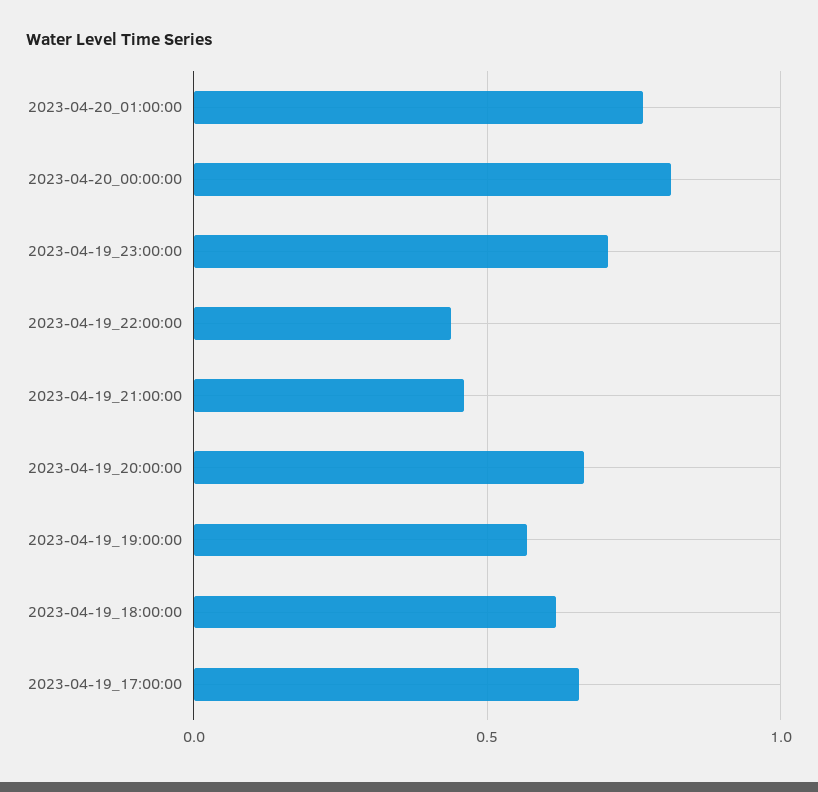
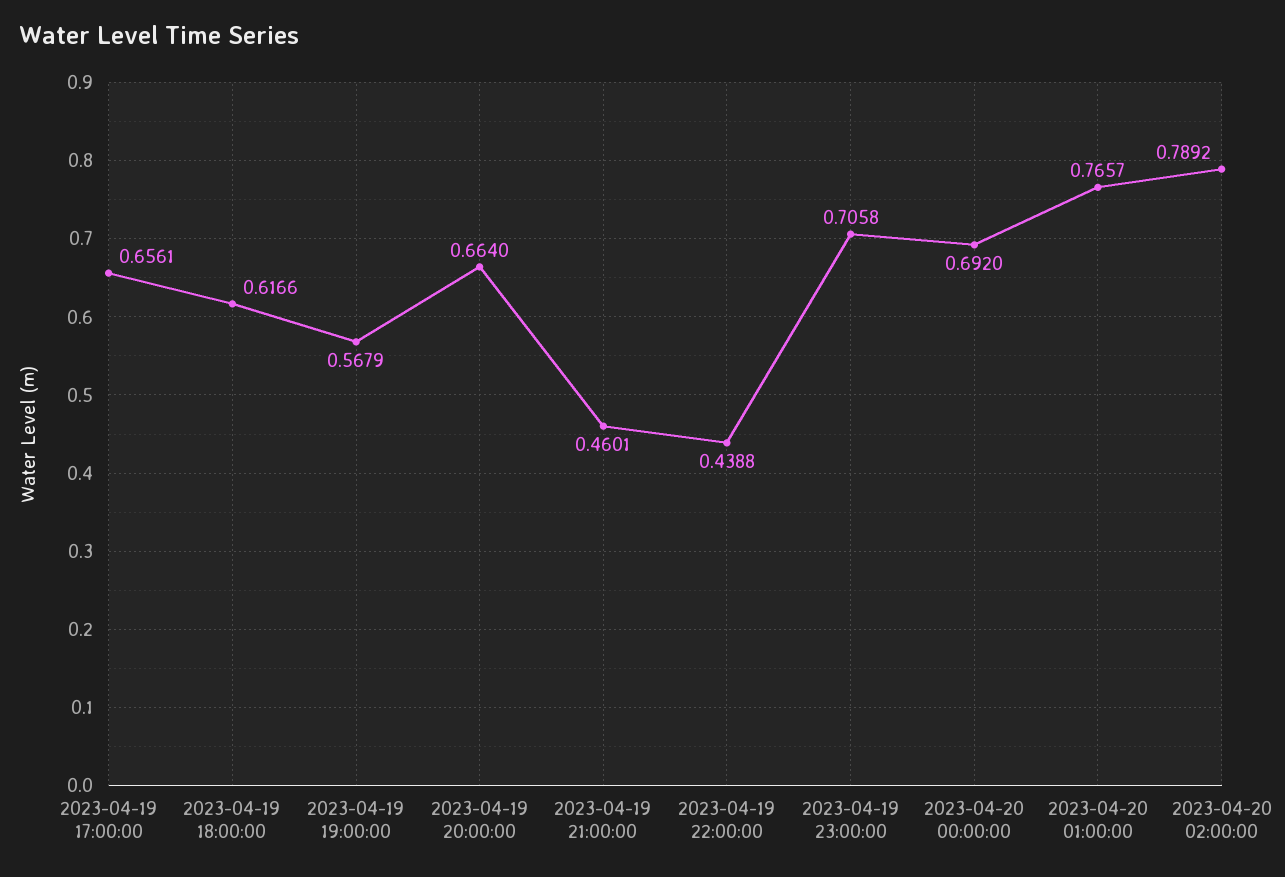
2023-04-20_00:00:00: 0.8 -> 0.692
2023-04-20 02:00:00: none -> 0.7892

